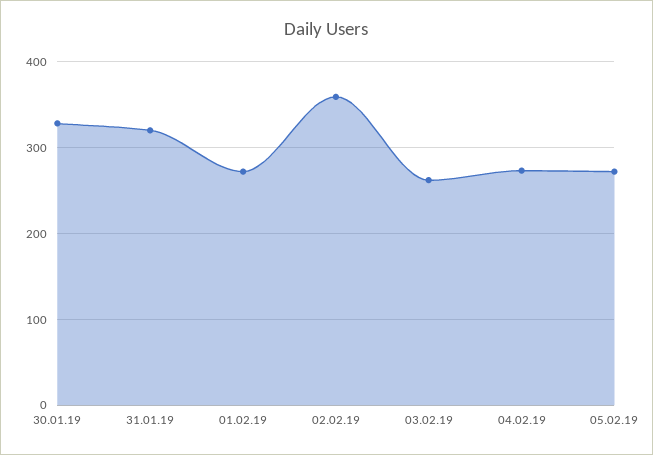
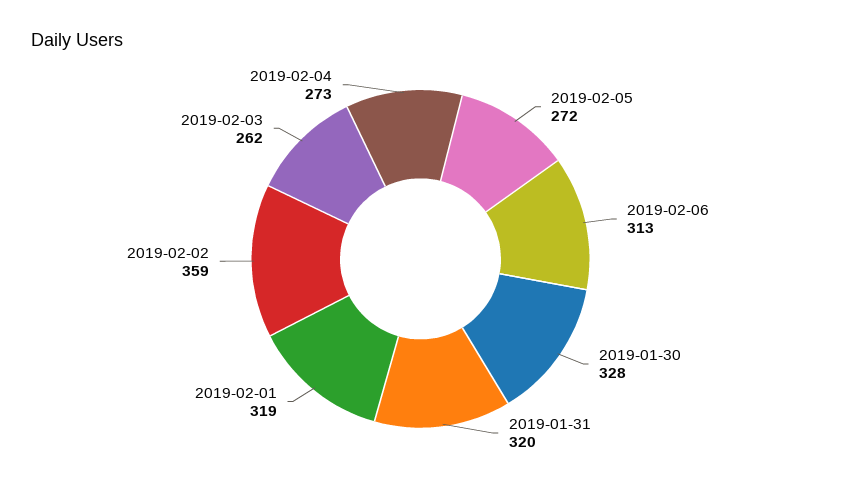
01.02.19: 270 -> 319
2019-02-06: none -> 313

